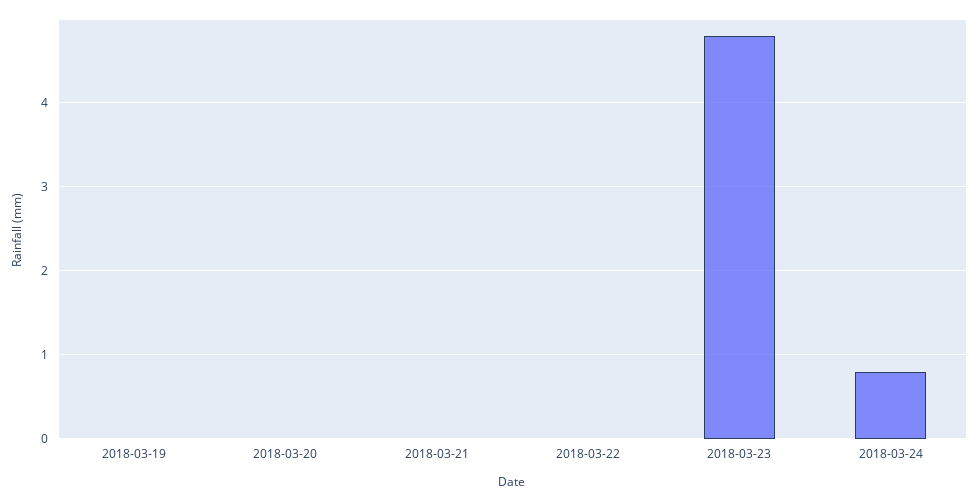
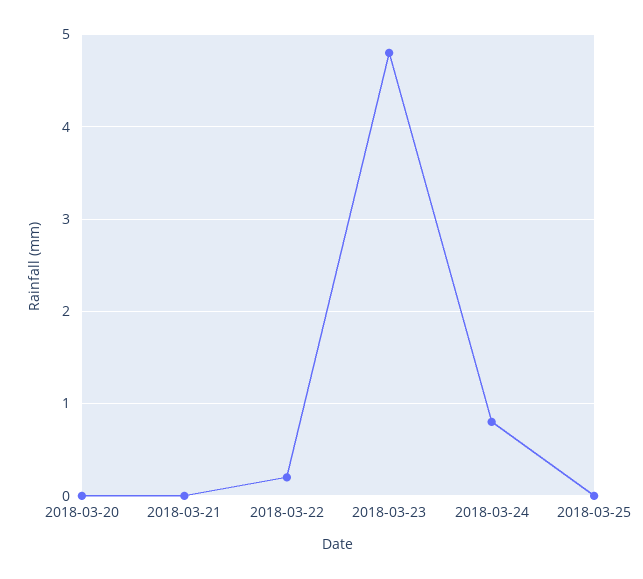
2018-03-19: 0 -> none
2018-03-22: 0 -> 0.2
2018-03-25: none -> 0

